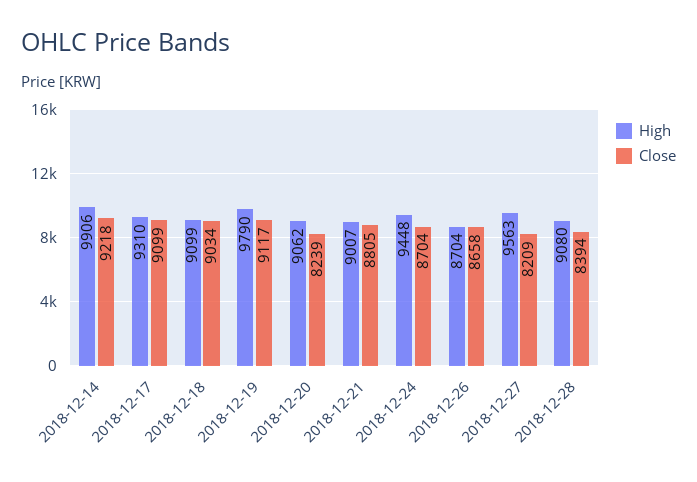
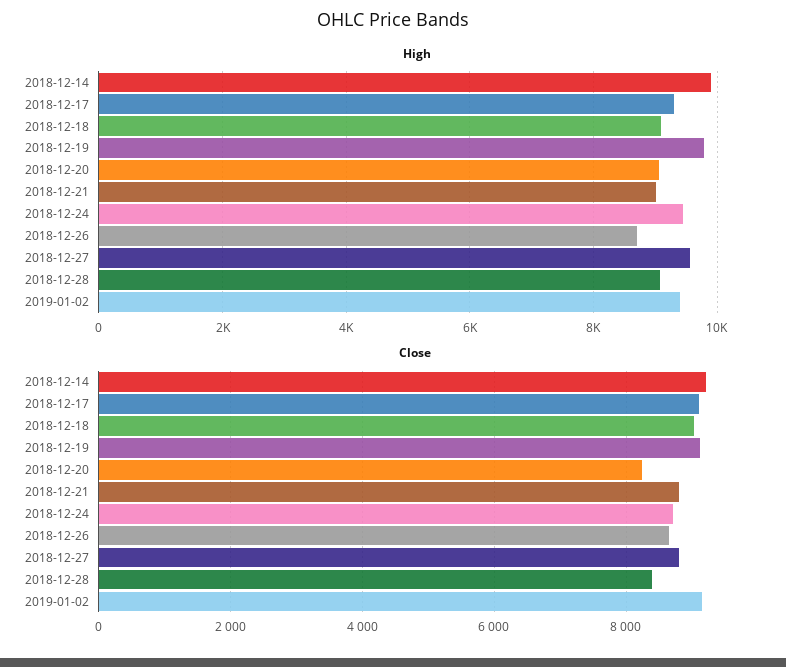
Close, 2018-12-27: 8209 -> 8800
High, 2019-01-02: none -> 9400
Close, 2019-01-02: none -> 9200

